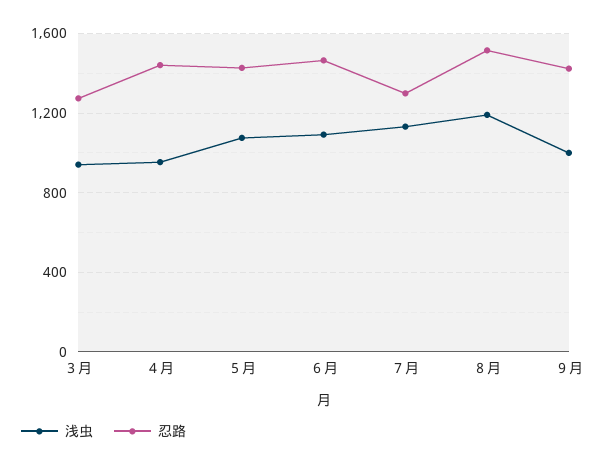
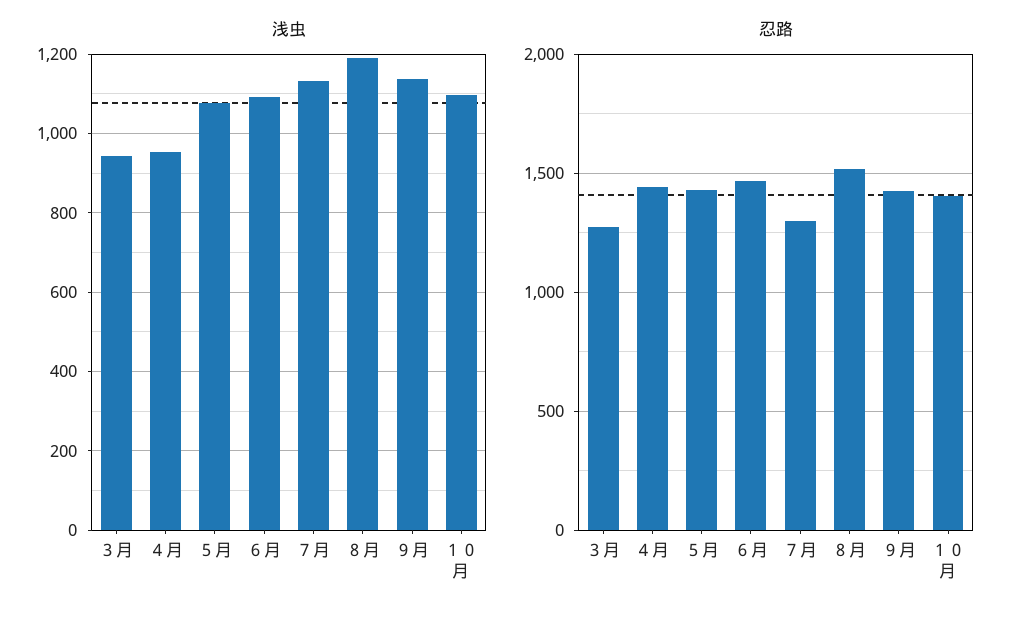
浅虫, ９月: 1000 -> 1140
浅虫, １０月: none -> 1100
忍路, １０月: none -> 1400

